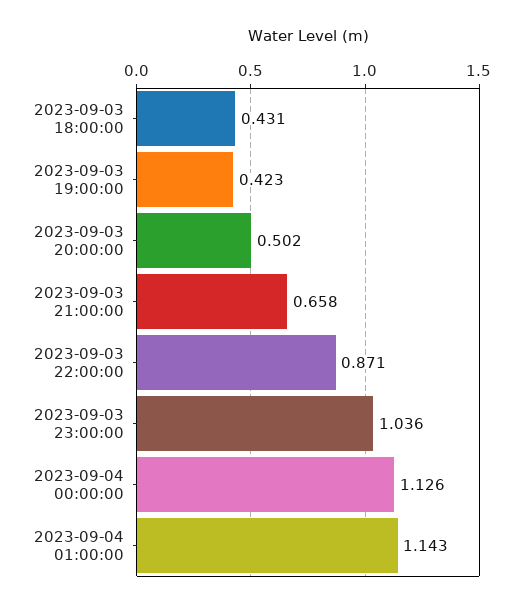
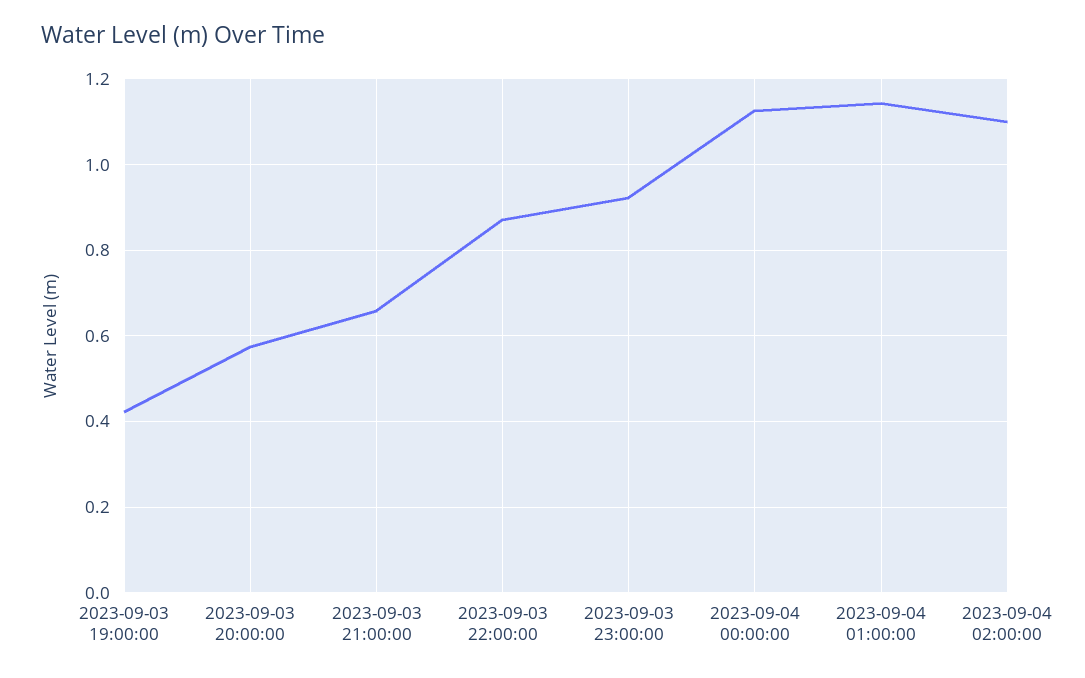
2023-09-03 18:00:00: 0.431 -> none
2023-09-03 20:00:00: 0.502 -> 0.58
2023-09-03 23:00:00: 1.036 -> 0.92
2023-09-04 02:00:00: none -> 1.1

